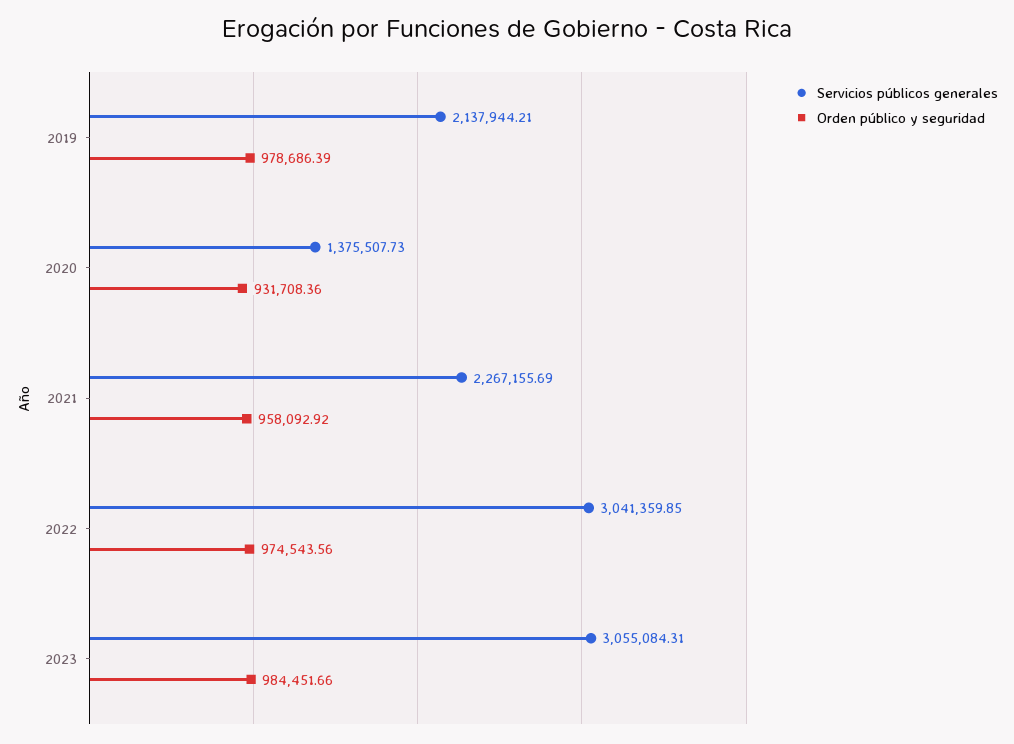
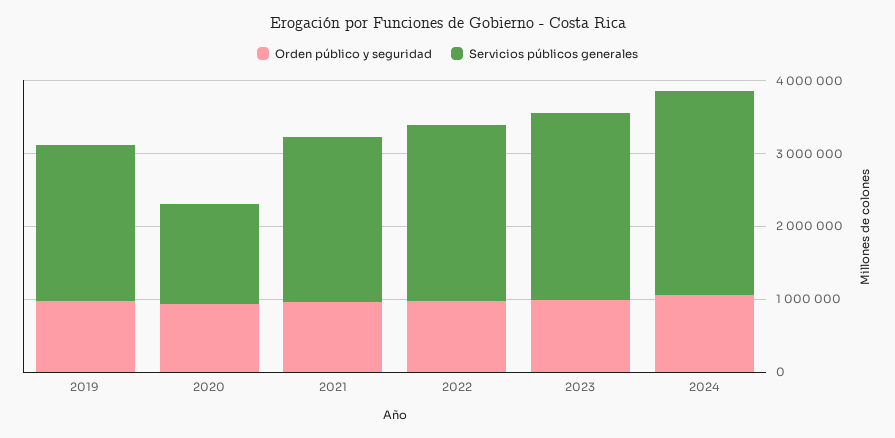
Servicios públicos generales, 2022: 3041359.85 -> 2400000
Servicios públicos generales, 2023: 3055084.31 -> 2600000
Orden público y seguridad, 2024: none -> 1000000
Servicios públicos generales, 2024: none -> 2800000

